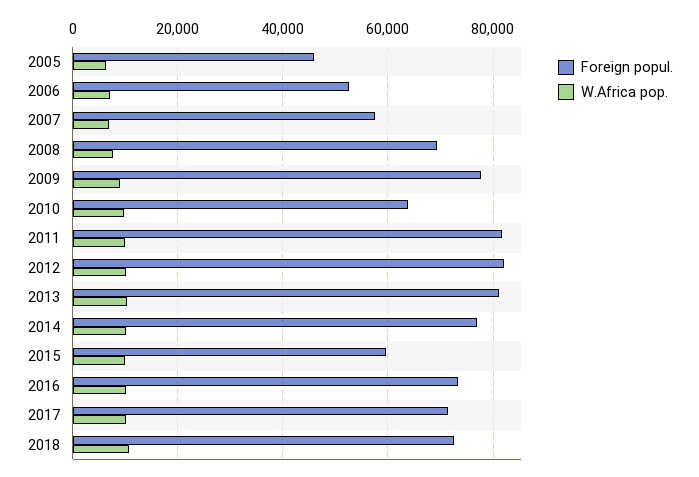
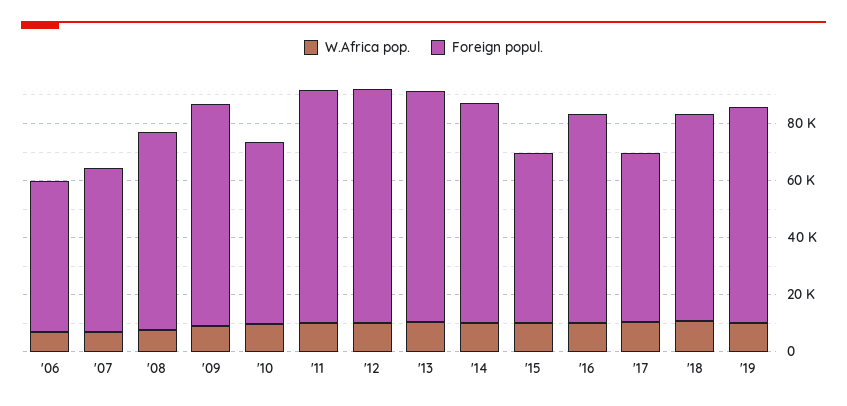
Foreign popul., 2005: 46000 -> none
W.Africa pop., 2005: 6000 -> none
Foreign popul., 2017: 72000 -> 60000
W.Africa pop., '19: none -> 10000
Foreign popul., '19: none -> 75000

